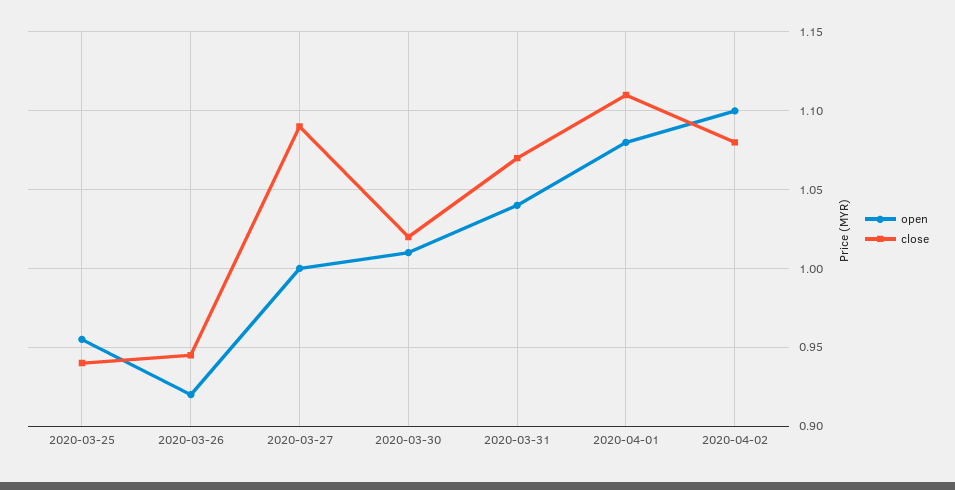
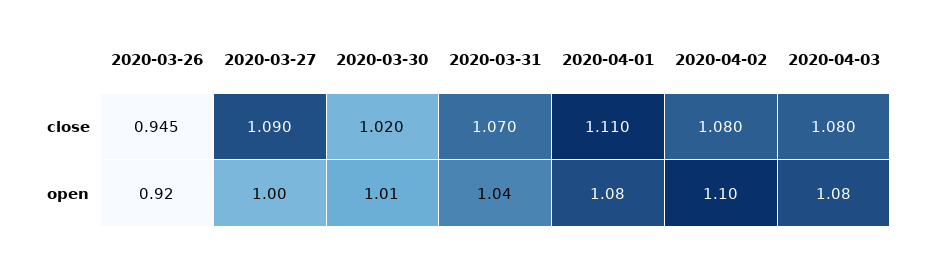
open, 2020-03-25: 0.955 -> none
close, 2020-03-25: 0.94 -> none
close, 2020-04-03: none -> 1.08
open, 2020-04-03: none -> 1.08

